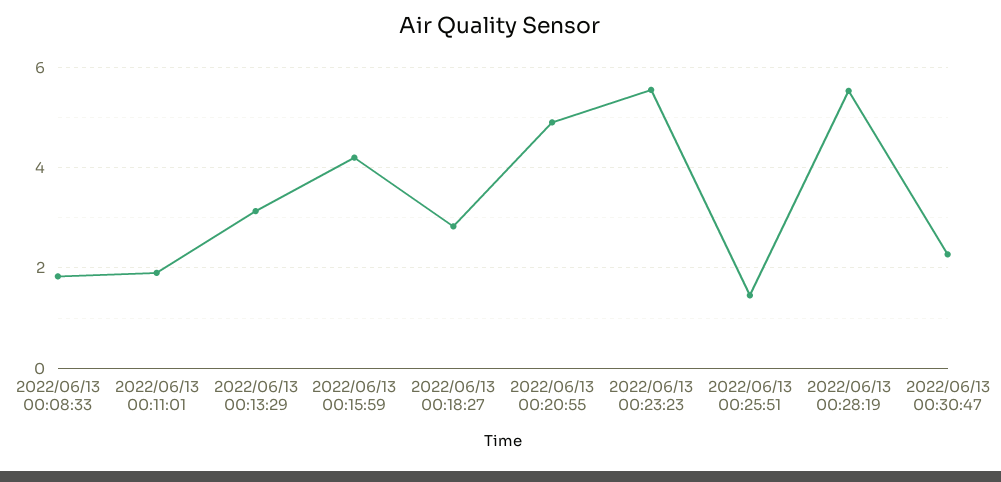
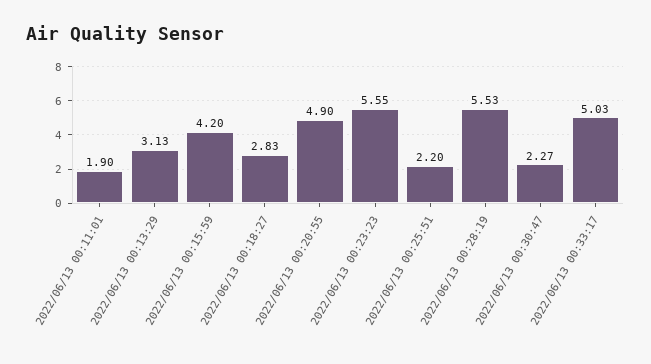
2022/06/13 00:08:33: 1.8 -> none
2022/06/13 00:25:51: 1.4 -> 2.2
2022/06/13 00:33:17: none -> 5.03

